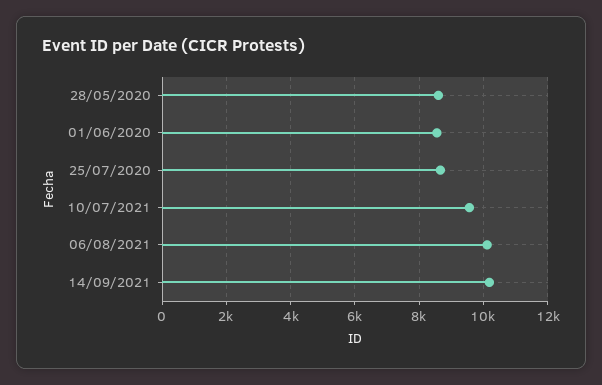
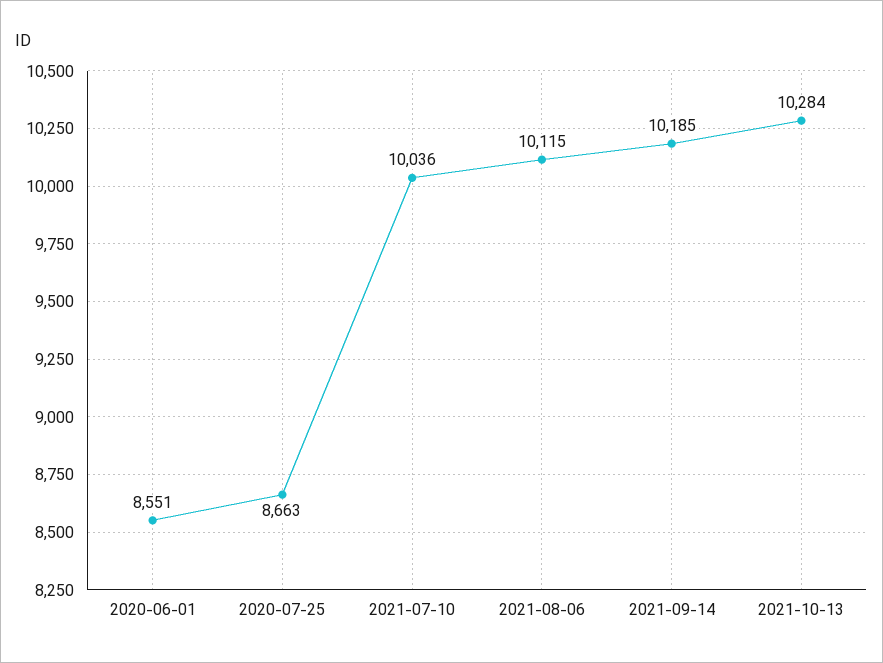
28/05/2020: 8600 -> none
10/07/2021: 9600 -> 10036
2021-10-13: none -> 10284

